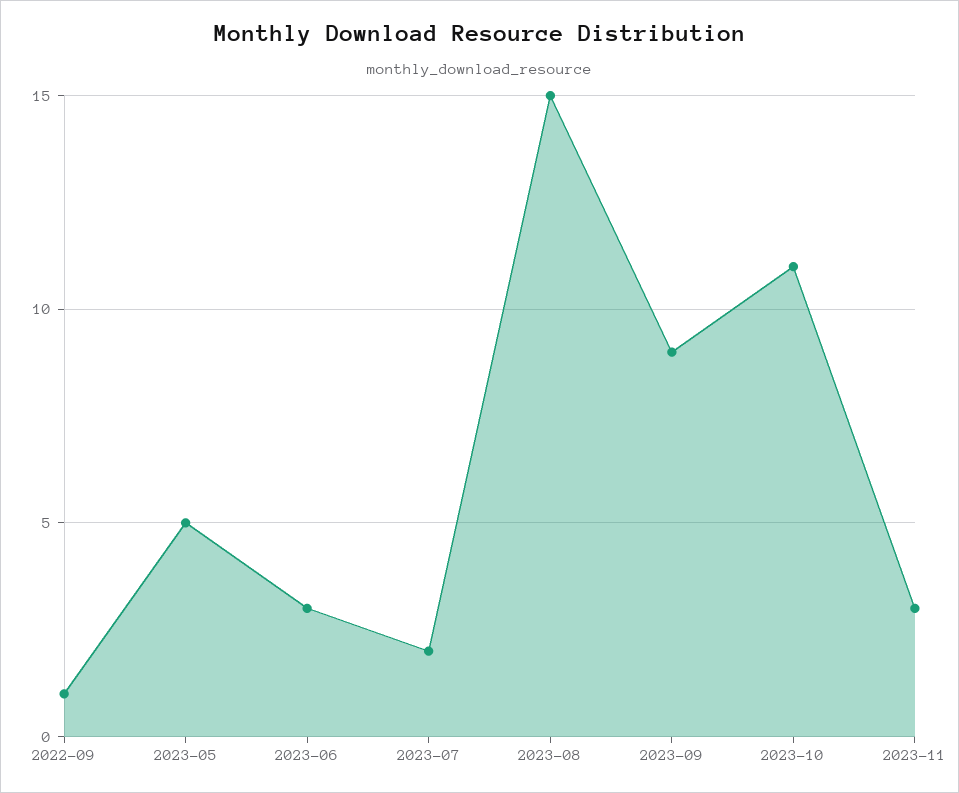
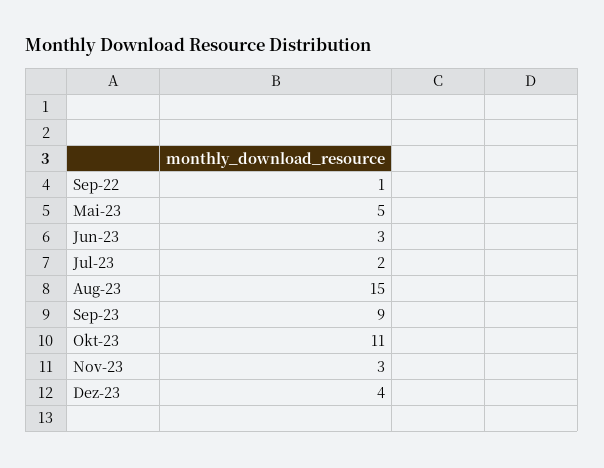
Dez-23: none -> 4

